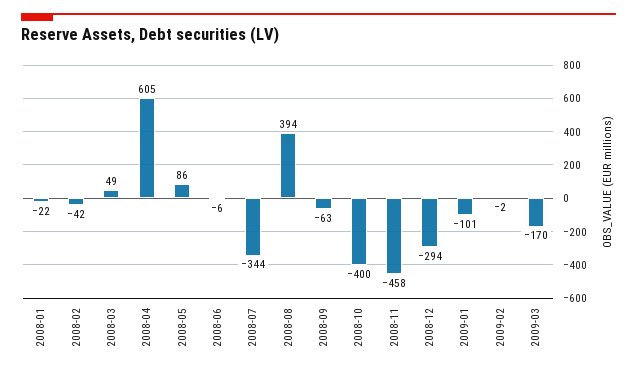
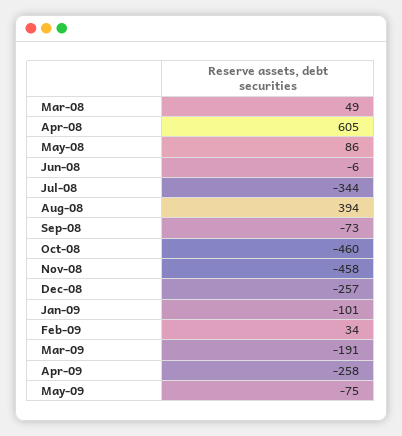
2008-01: -22 -> none
2008-02: -42 -> none
2008-09: -63 -> -73
2008-10: -400 -> -460
2008-12: -294 -> -257
2009-02: -2 -> 34
2009-03: -170 -> -191
Apr-09: none -> -258
May-09: none -> -75

